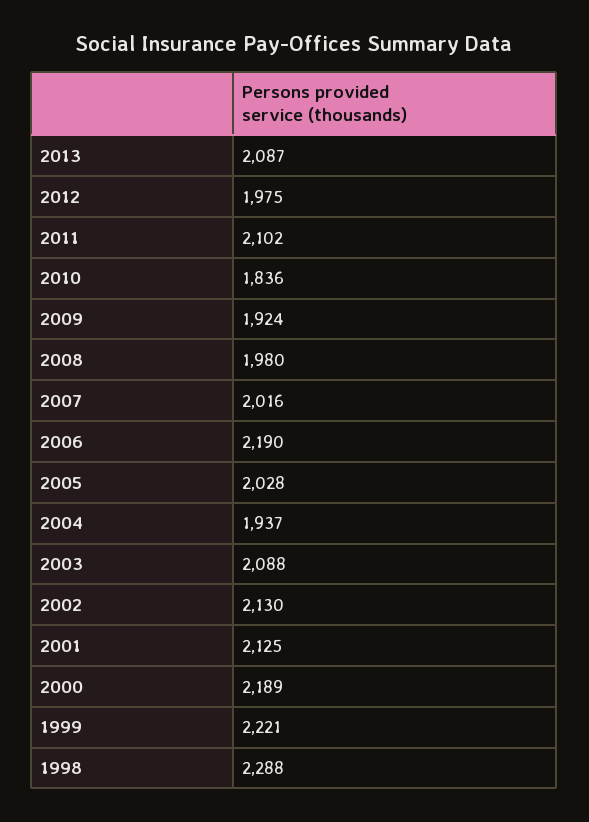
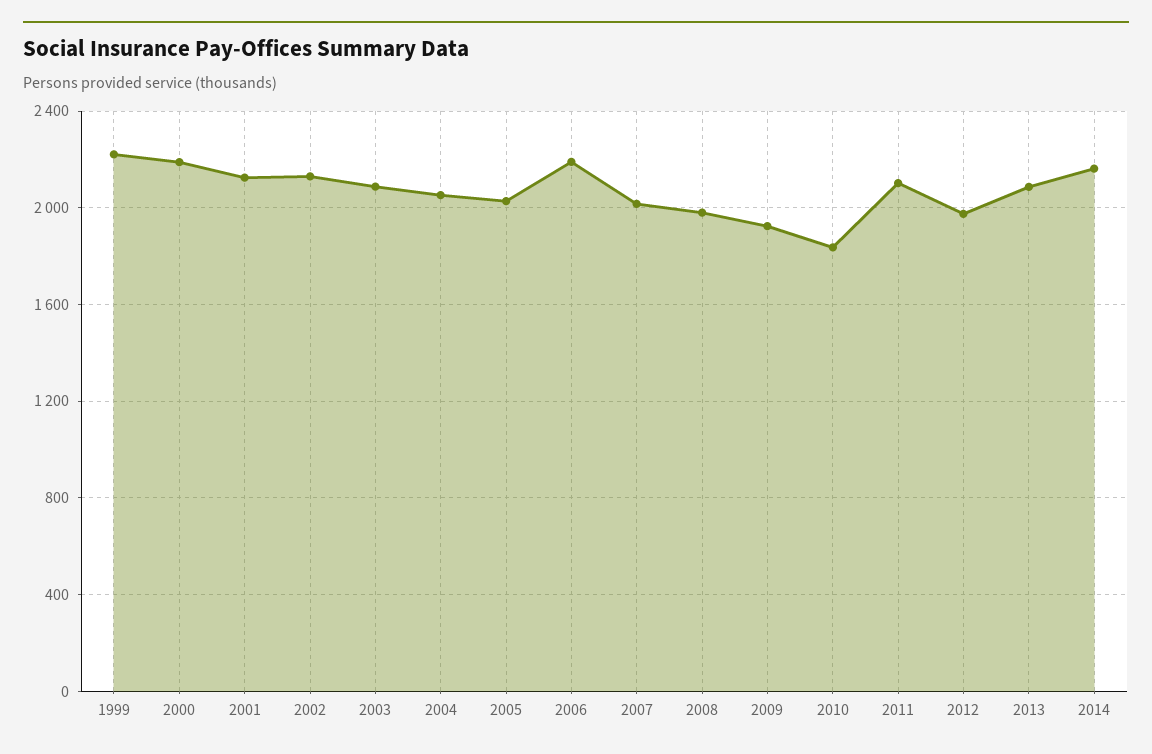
2004: 1937 -> 2050
1998: 2288 -> none
2014: none -> 2150

